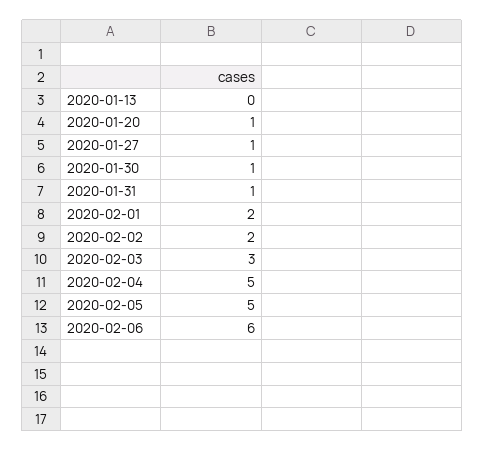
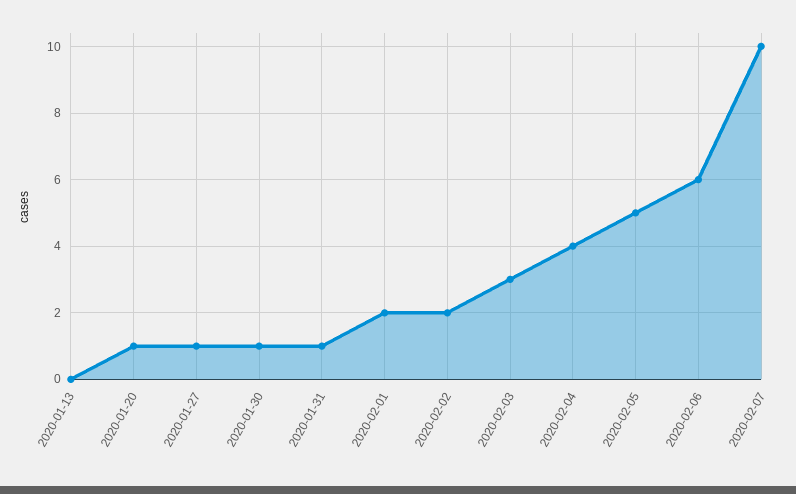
2020-02-04: 5 -> 4
2020-02-07: none -> 10

